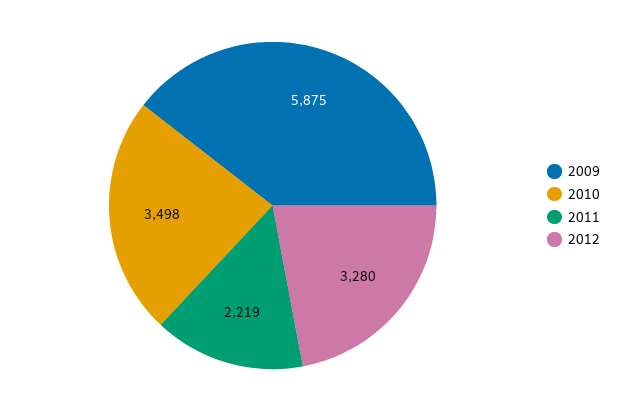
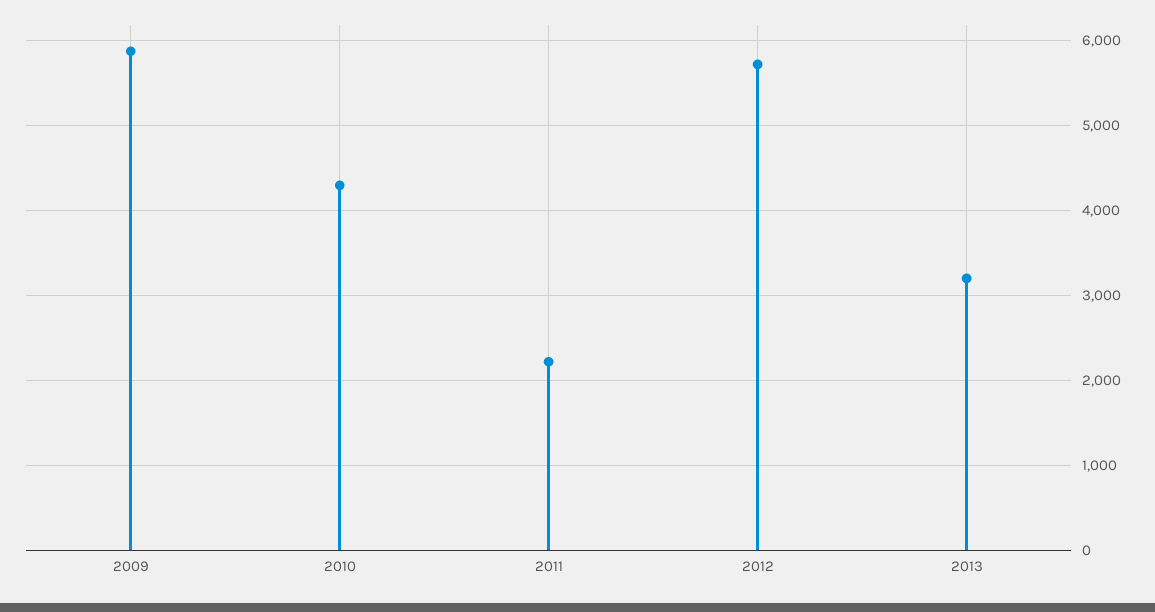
2010: 3498 -> 4300
2012: 3280 -> 5700
2013: none -> 3200

